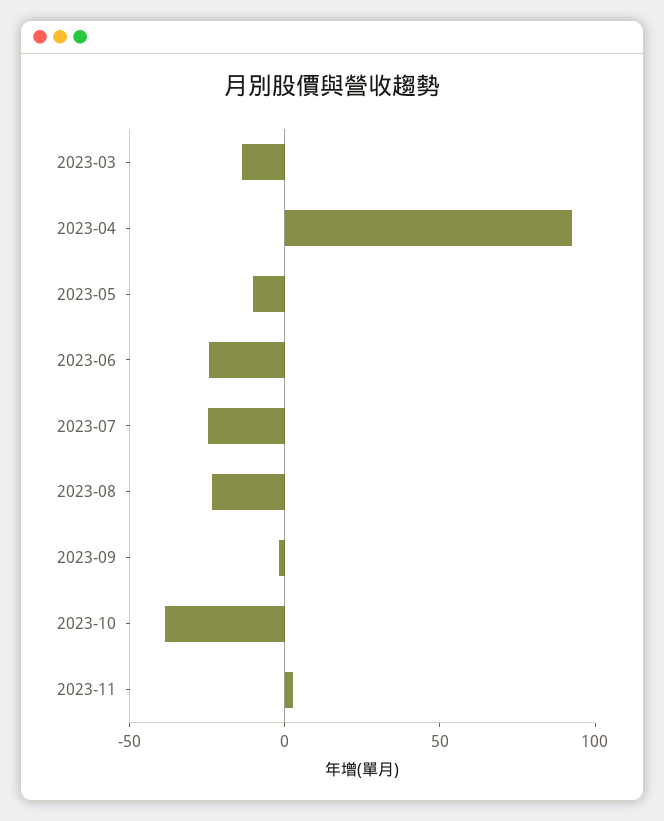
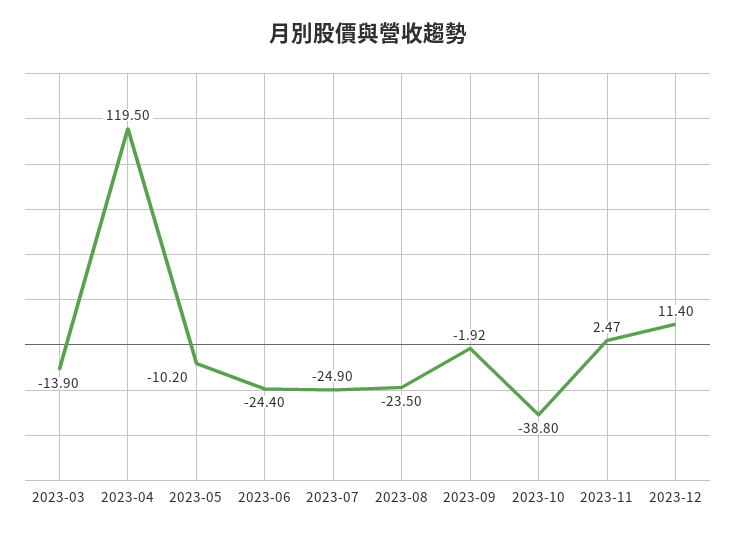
2023-04: 90 -> 119.5
2023-12: none -> 11.4

